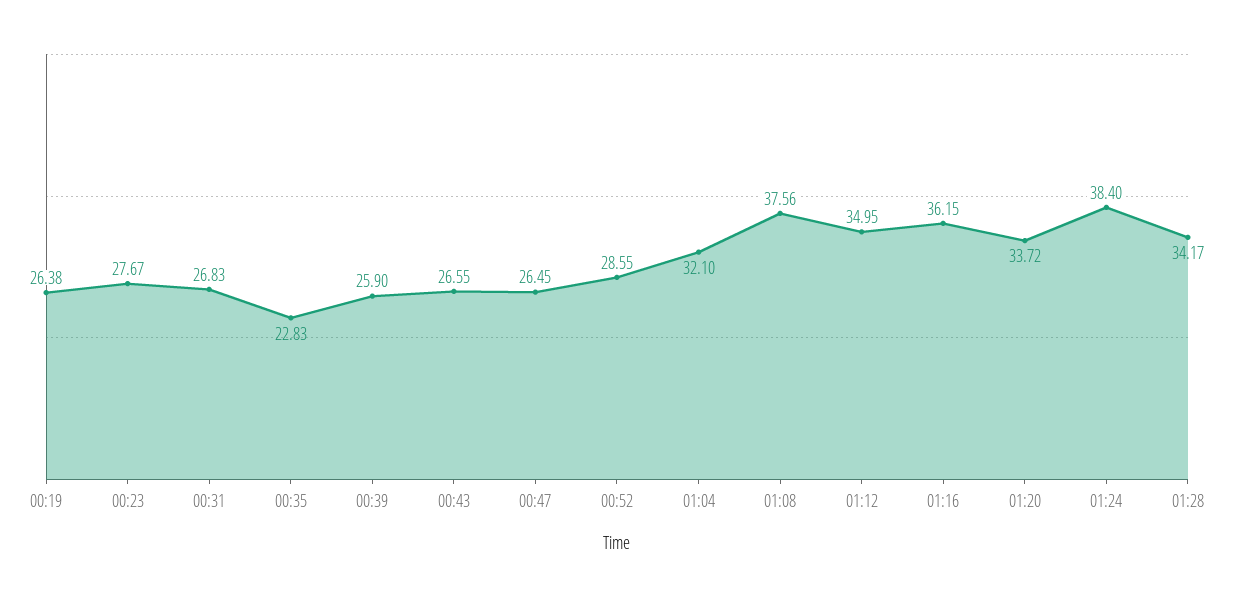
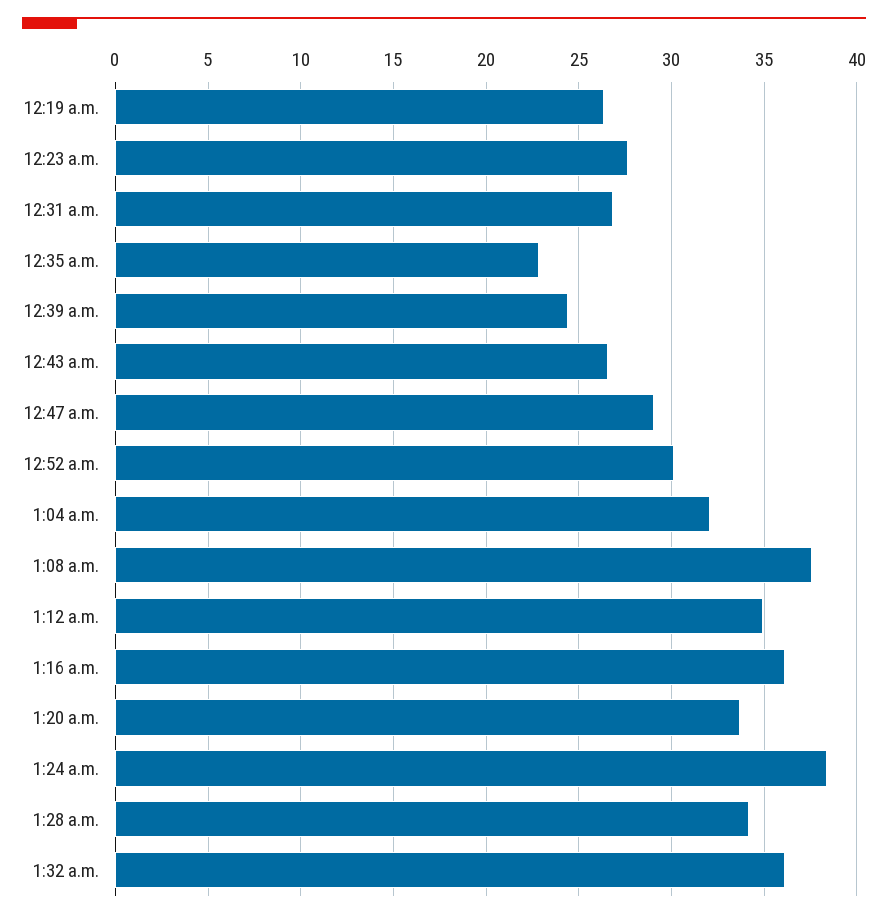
00:39: 25.9 -> 24.5
00:47: 26.45 -> 29
00:52: 28.55 -> 30
1:32 a.m.: none -> 36

